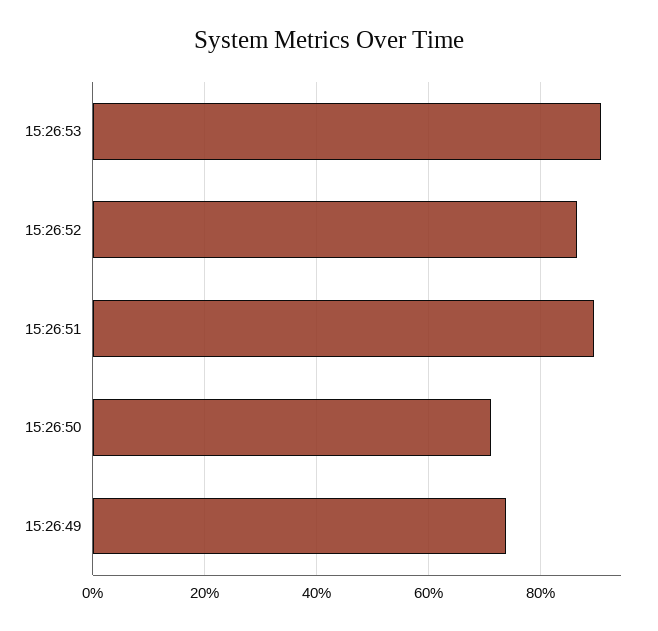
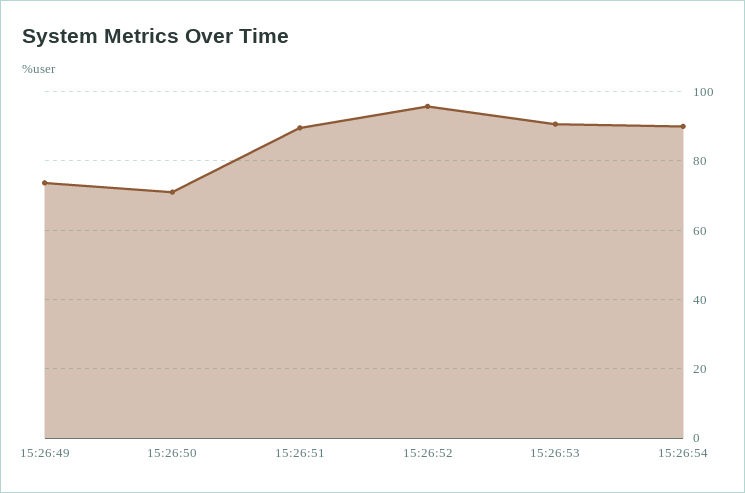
15:26:52: 86 -> 96
15:26:54: none -> 90

